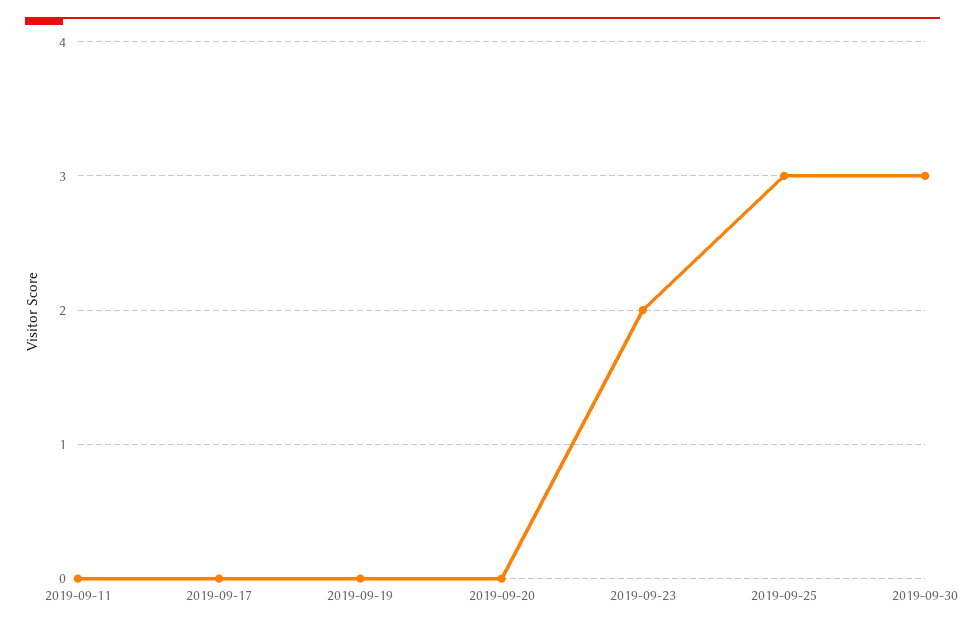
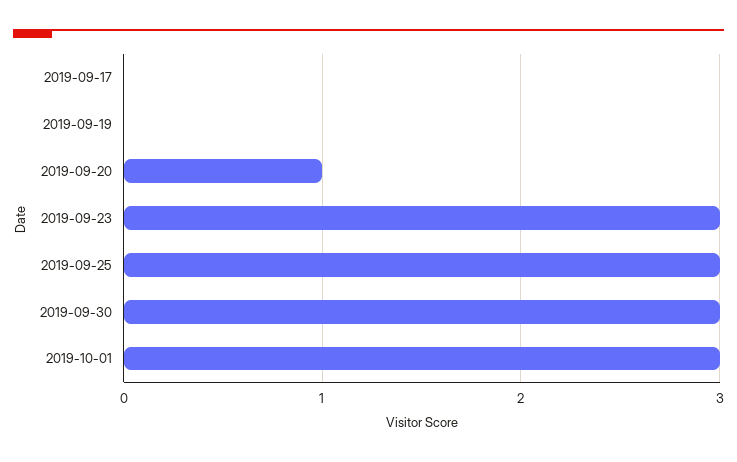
2019-09-11: 0 -> none
2019-09-20: 0 -> 1
2019-09-23: 2 -> 3
2019-10-01: none -> 3

